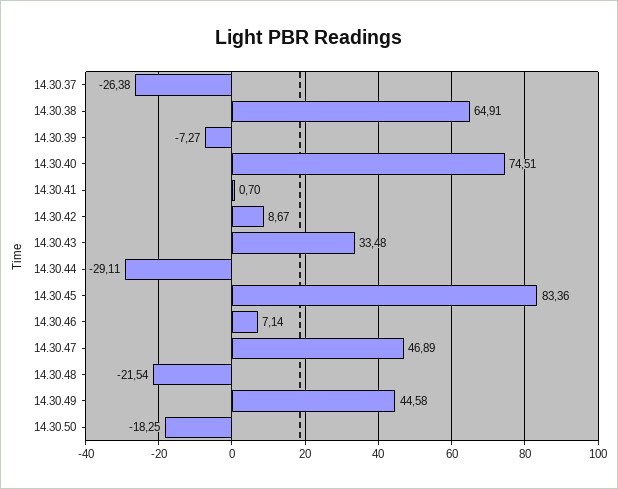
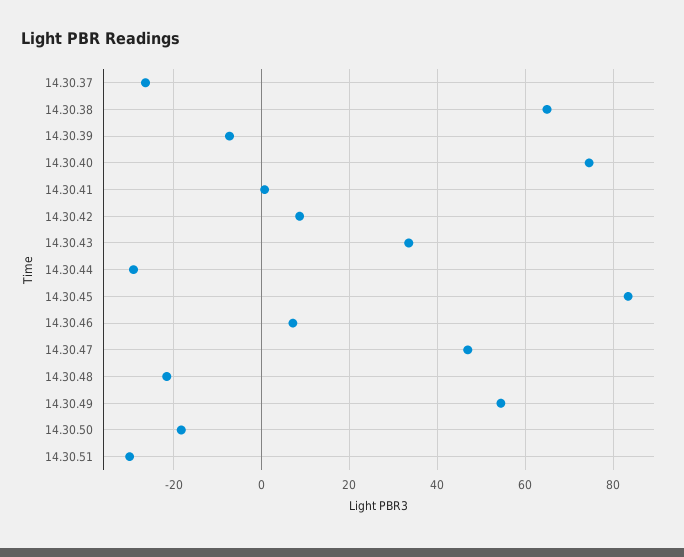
14.30.49: 44.58 -> 54
14.30.51: none -> -30

